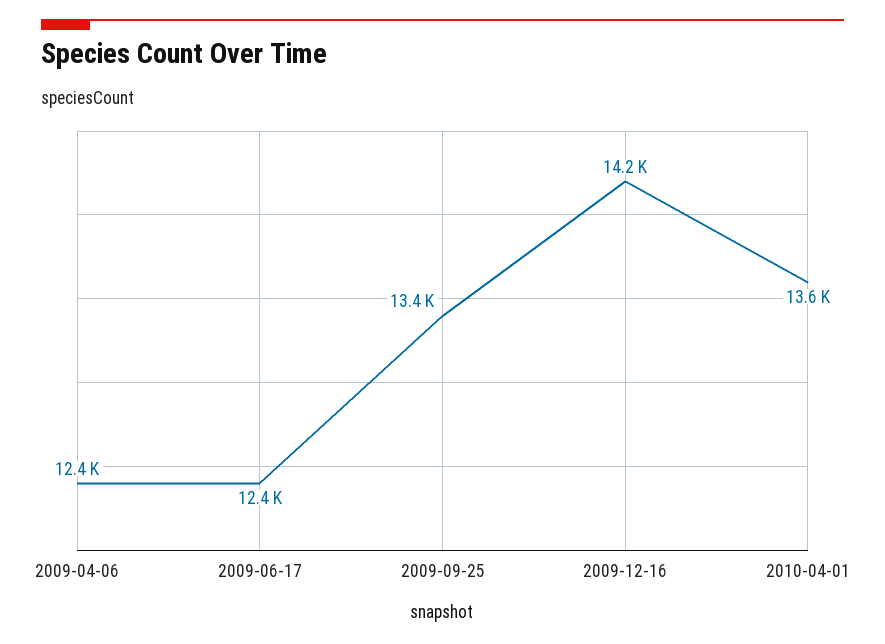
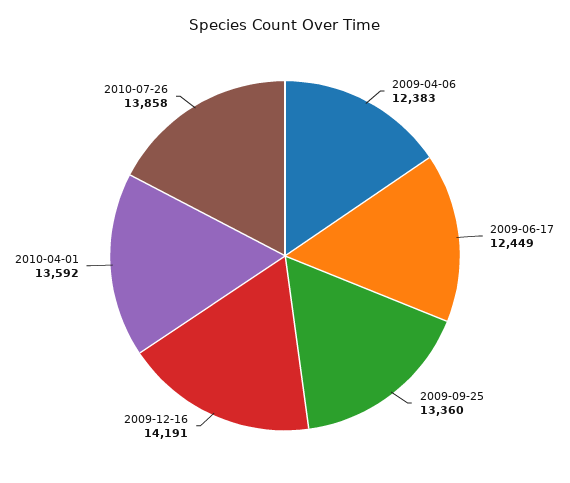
2010-07-26: none -> 13858

